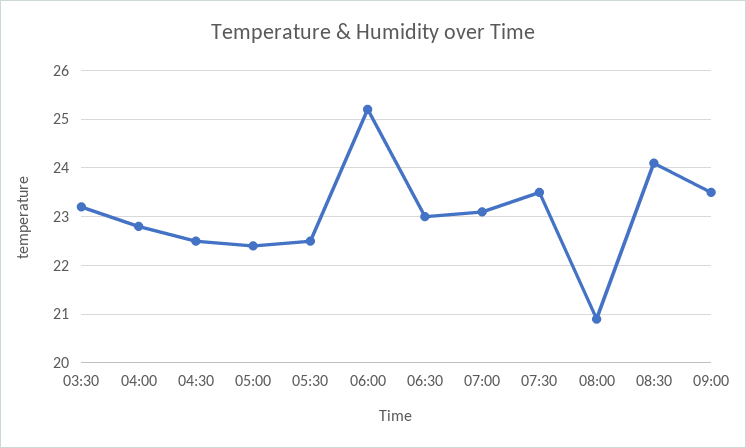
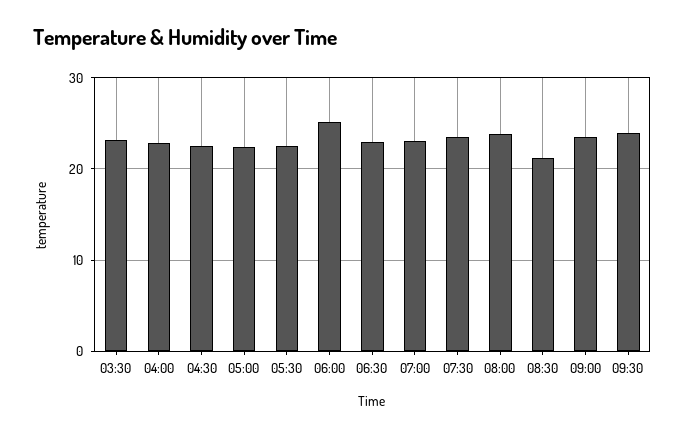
08:00: 21 -> 24
08:30: 24 -> 21
09:30: none -> 24

